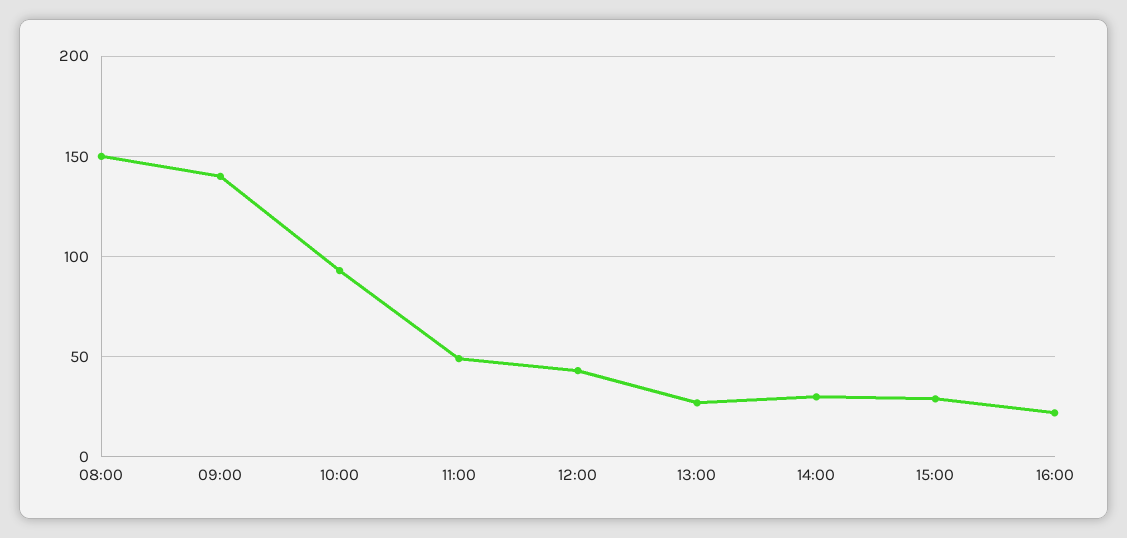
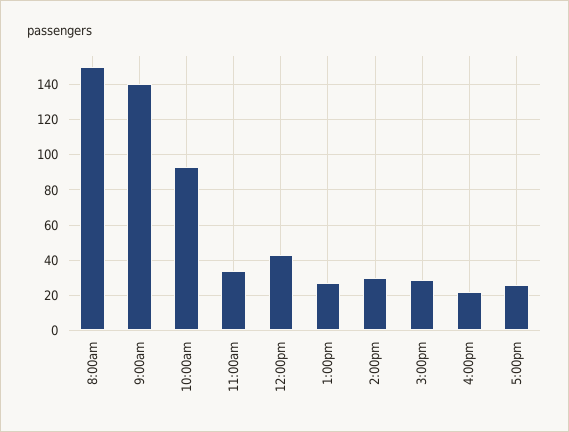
11:00: 50 -> 35
5:00pm: none -> 25

